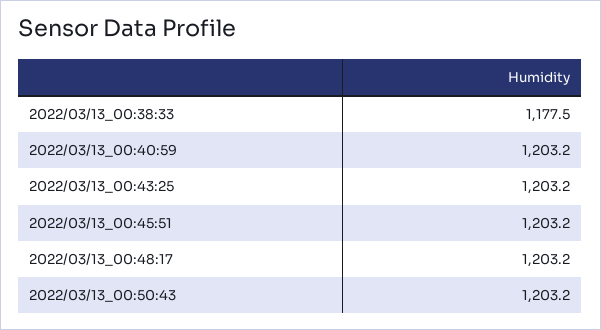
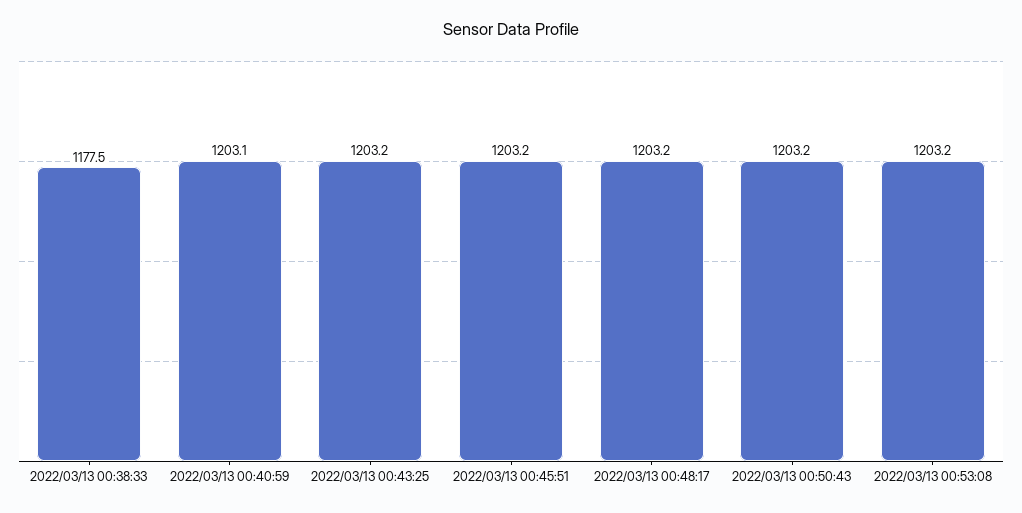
2022/03/13_00:40:59: 1203.2 -> 1203.1
2022/03/13 00:53:08: none -> 1203.2

